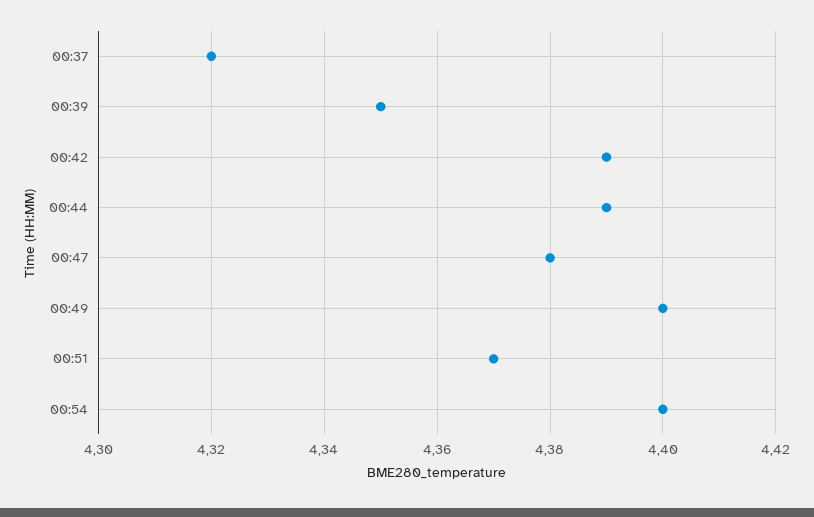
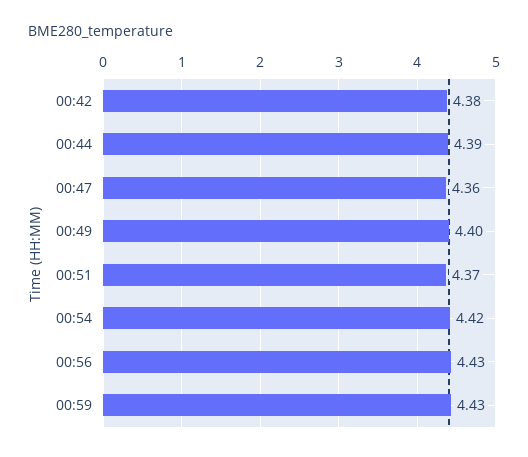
00:37: 4.32 -> none
00:39: 4.35 -> none
00:42: 4.39 -> 4.38
00:47: 4.38 -> 4.36
00:54: 4.4 -> 4.42
00:56: none -> 4.43
00:59: none -> 4.43

